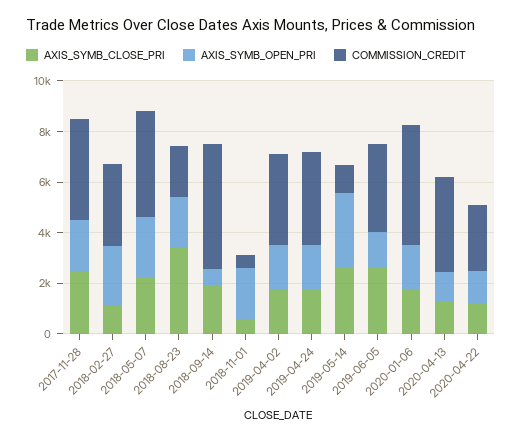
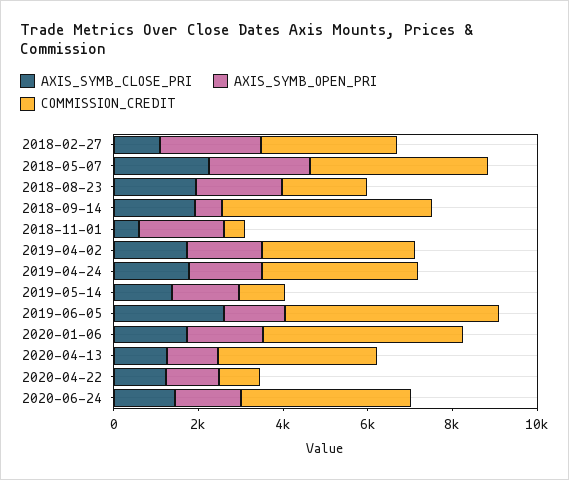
AXIS_SYMB_CLOSE_PRI, 2017-11-28: 2500 -> none
AXIS_SYMB_OPEN_PRI, 2017-11-28: 2000 -> none
COMMISSION_CREDIT, 2017-11-28: 4000 -> none
AXIS_SYMB_CLOSE_PRI, 2018-08-23: 3500 -> 2000
AXIS_SYMB_CLOSE_PRI, 2019-05-14: 2500 -> 1500
AXIS_SYMB_OPEN_PRI, 2019-05-14: 3000 -> 1500
COMMISSION_CREDIT, 2019-06-05: 3500 -> 5000
COMMISSION_CREDIT, 2020-04-22: 2500 -> 1000
AXIS_SYMB_CLOSE_PRI, 2020-06-24: none -> 1500
AXIS_SYMB_OPEN_PRI, 2020-06-24: none -> 1500
COMMISSION_CREDIT, 2020-06-24: none -> 4000

